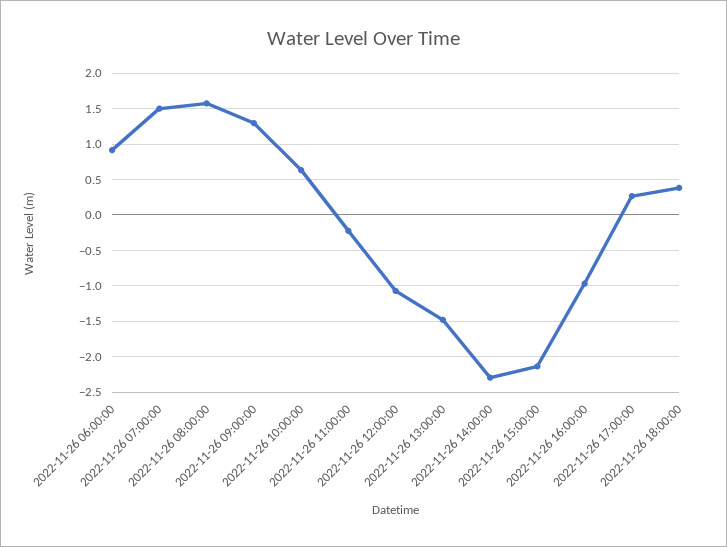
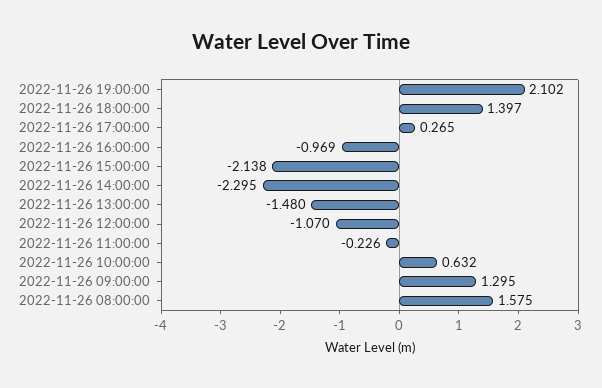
2022-11-26 06:00:00: 0.9 -> none
2022-11-26 07:00:00: 1.5 -> none
2022-11-26 18:00:00: 0.4 -> 1.397
2022-11-26 19:00:00: none -> 2.102

